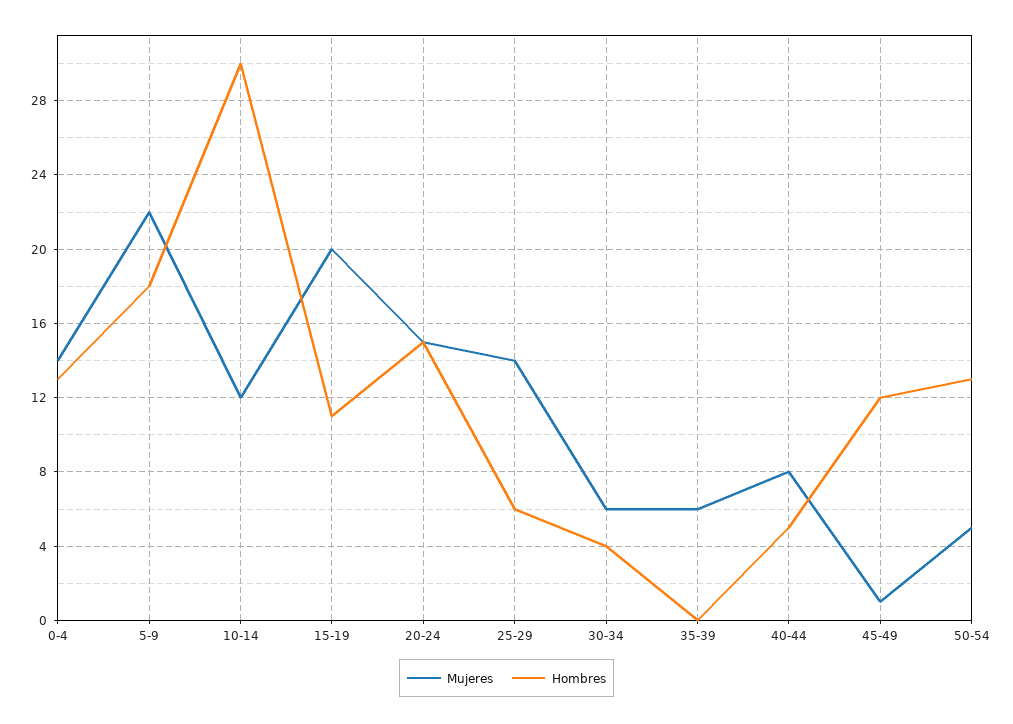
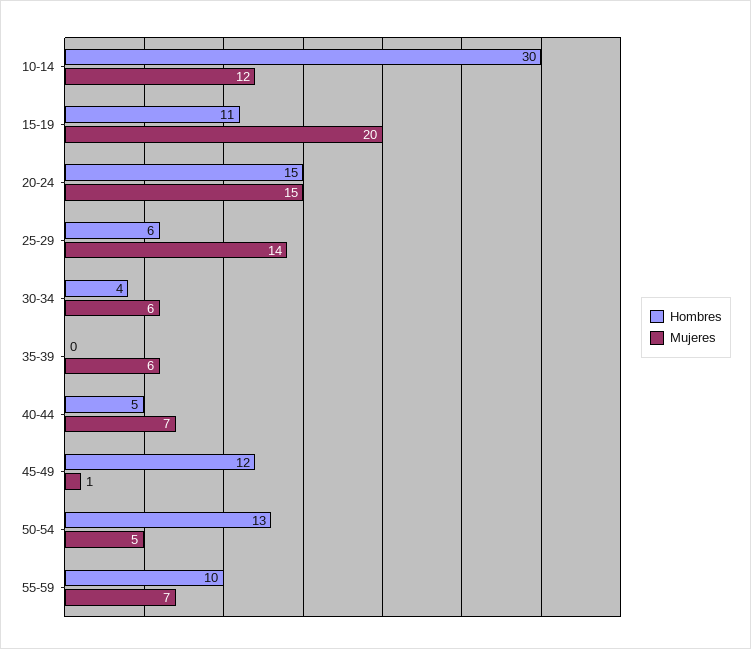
Mujeres, 0-4: 14 -> none
Hombres, 0-4: 13 -> none
Mujeres, 5-9: 22 -> none
Hombres, 5-9: 18 -> none
Mujeres, 40-44: 8 -> 7
Hombres, 55-59: none -> 10
Mujeres, 55-59: none -> 7

